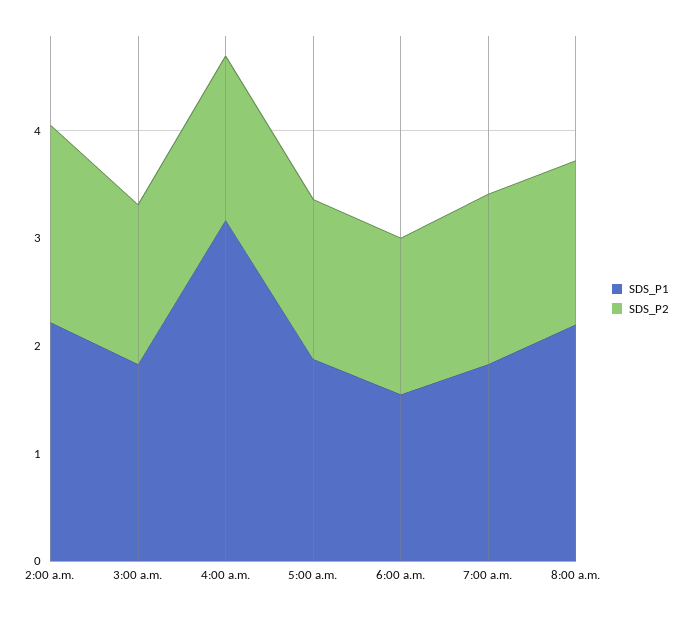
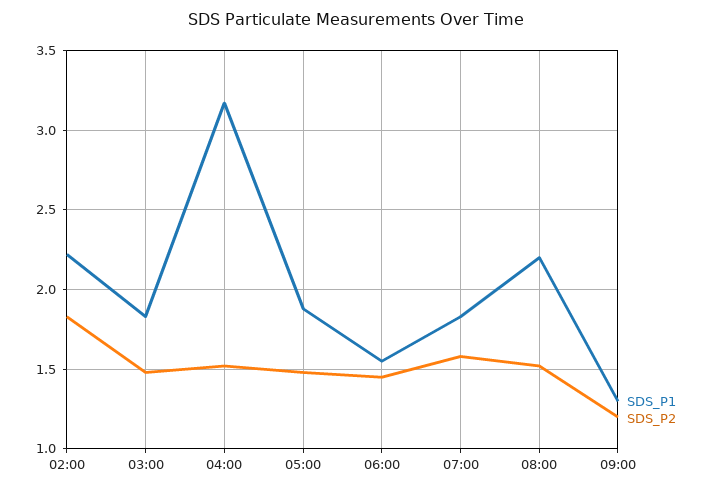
SDS_P1, 09:00: none -> 1.3
SDS_P2, 09:00: none -> 1.2

